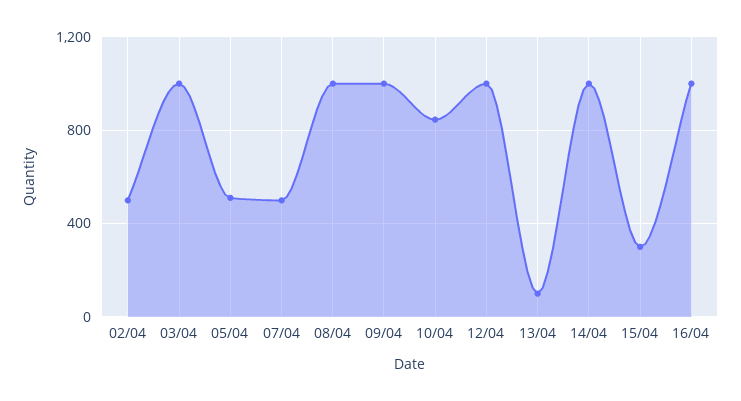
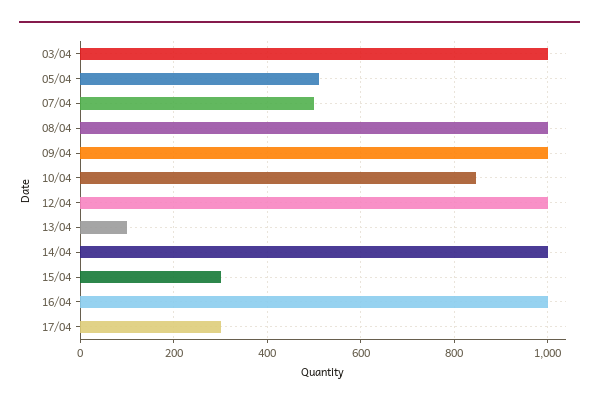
02/04: 500 -> none
17/04: none -> 300

